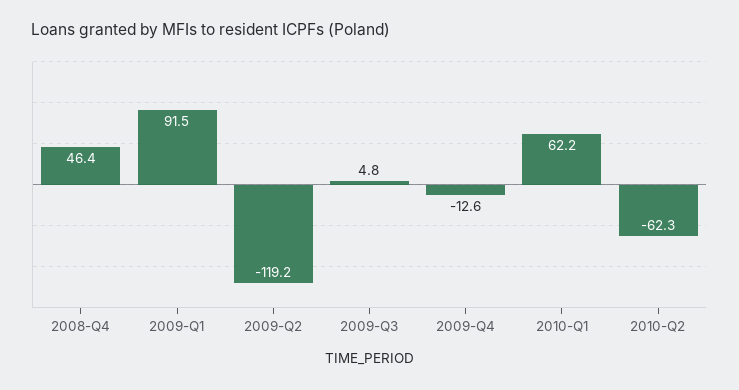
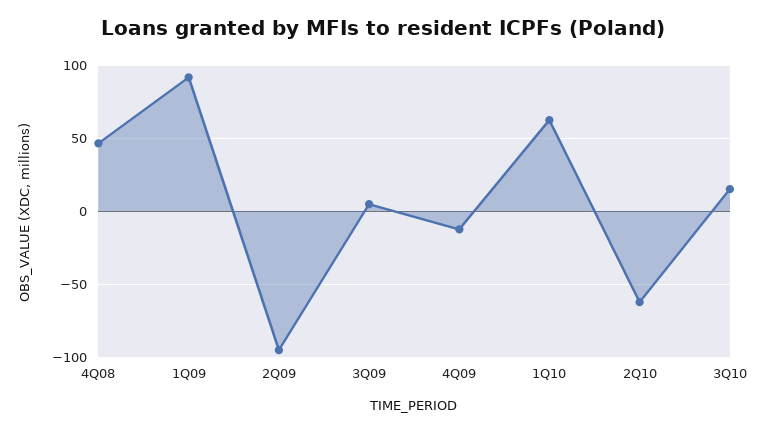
2009-Q2: -119.2 -> -95
3Q10: none -> 15

